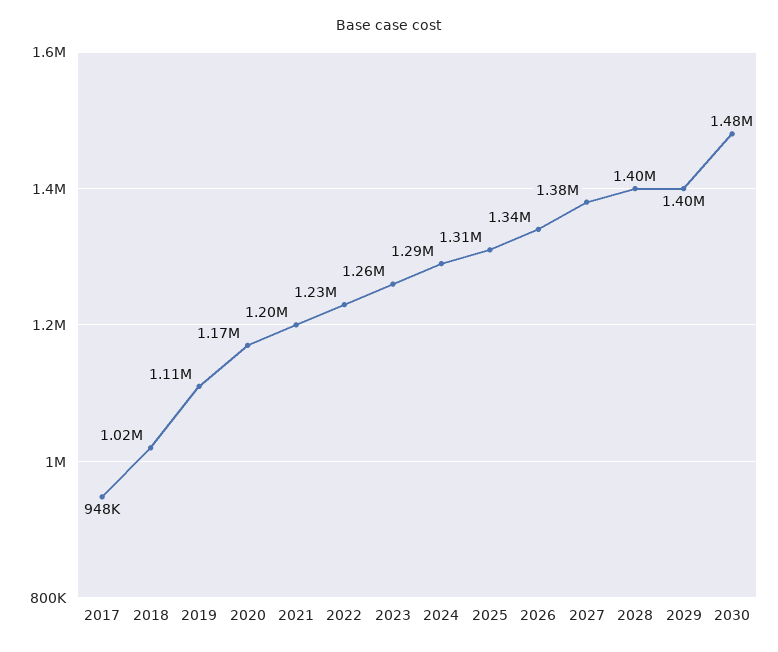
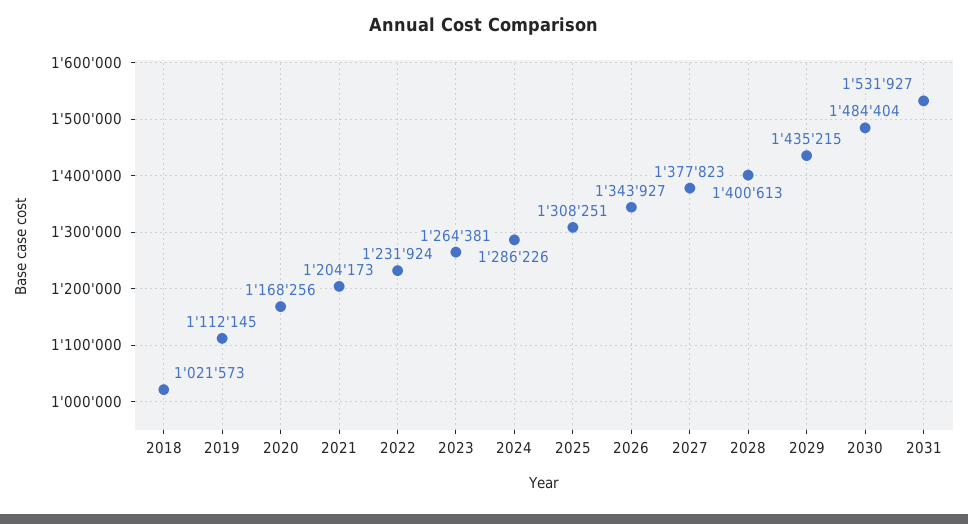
2017: 948000 -> none
2029: 1400000 -> 1435215
2031: none -> 1531927

